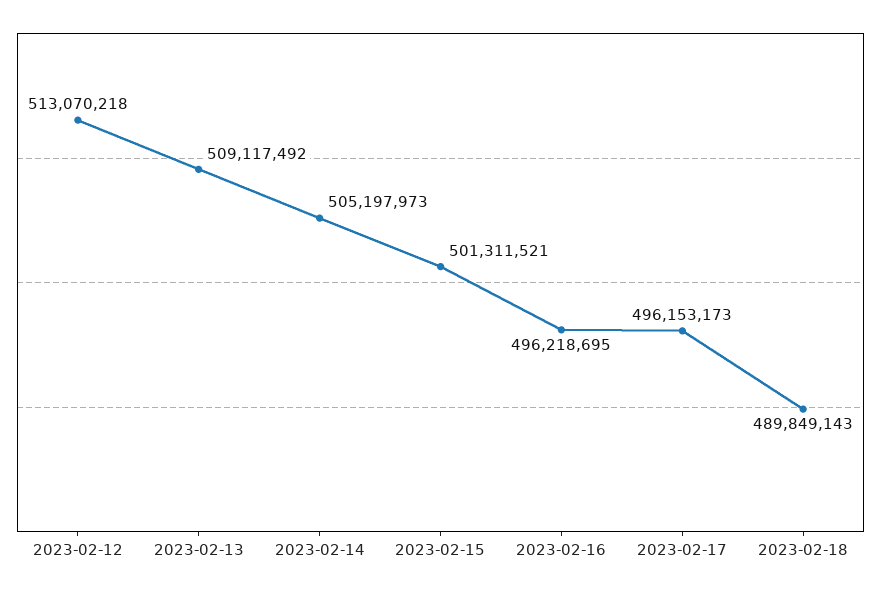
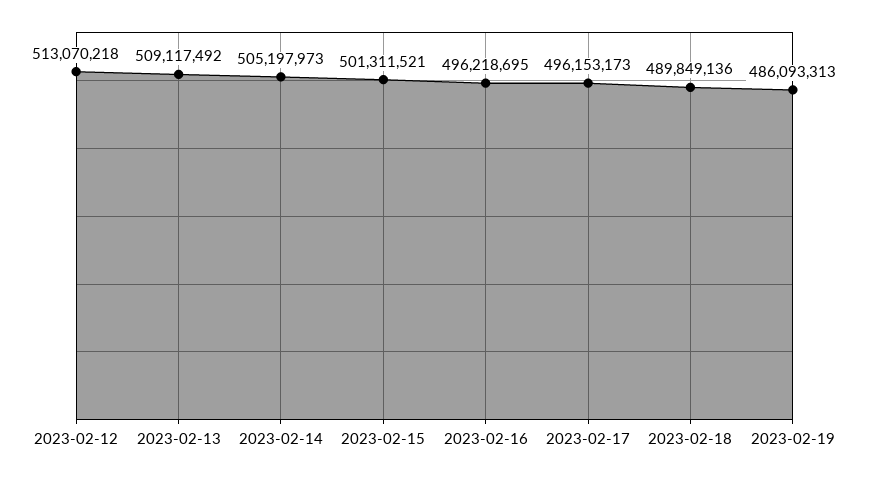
2023-02-18: 489849143 -> 489849136
2023-02-19: none -> 486093313

